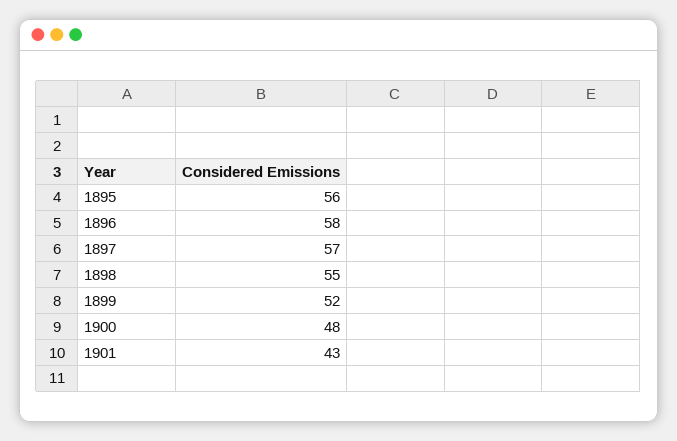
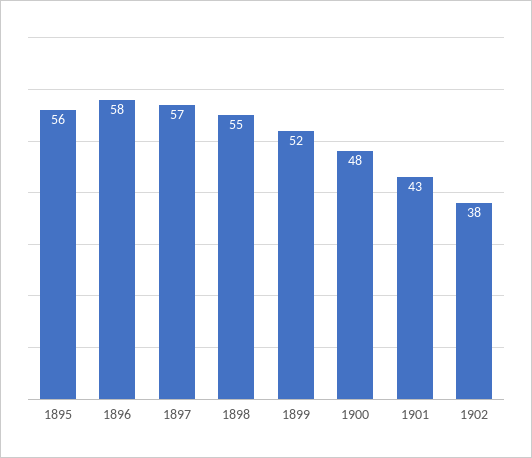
1902: none -> 38

